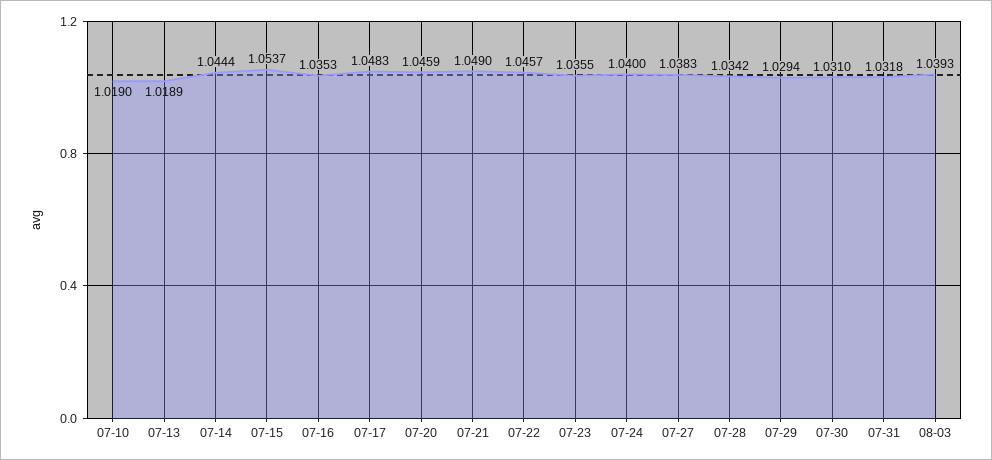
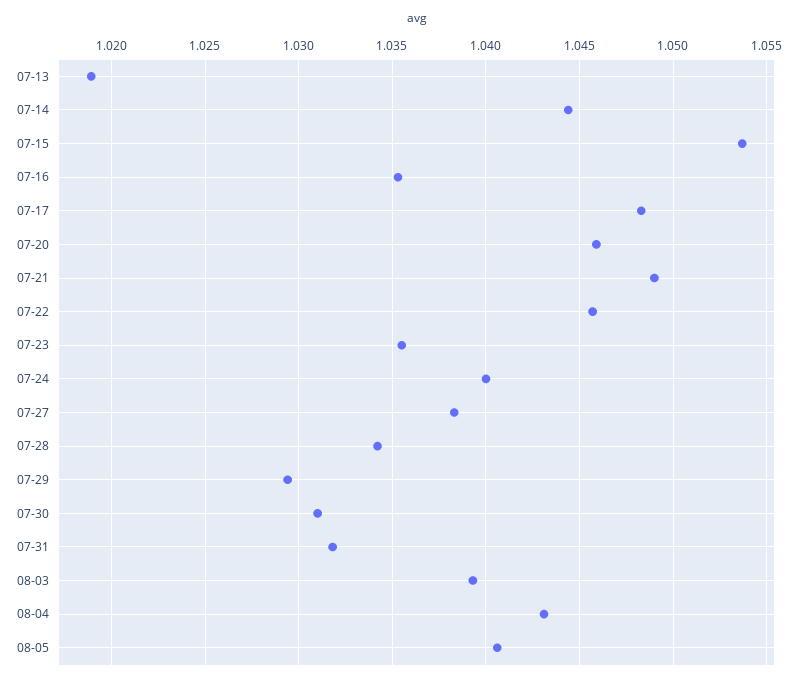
07-10: 1.019 -> none
08-04: none -> 1.043
08-05: none -> 1.0405

